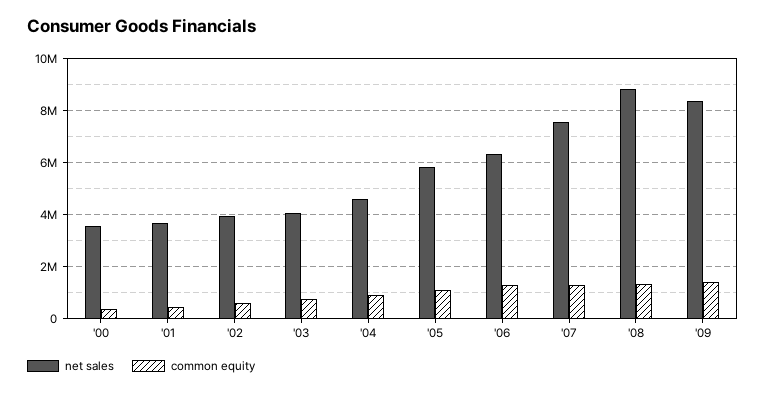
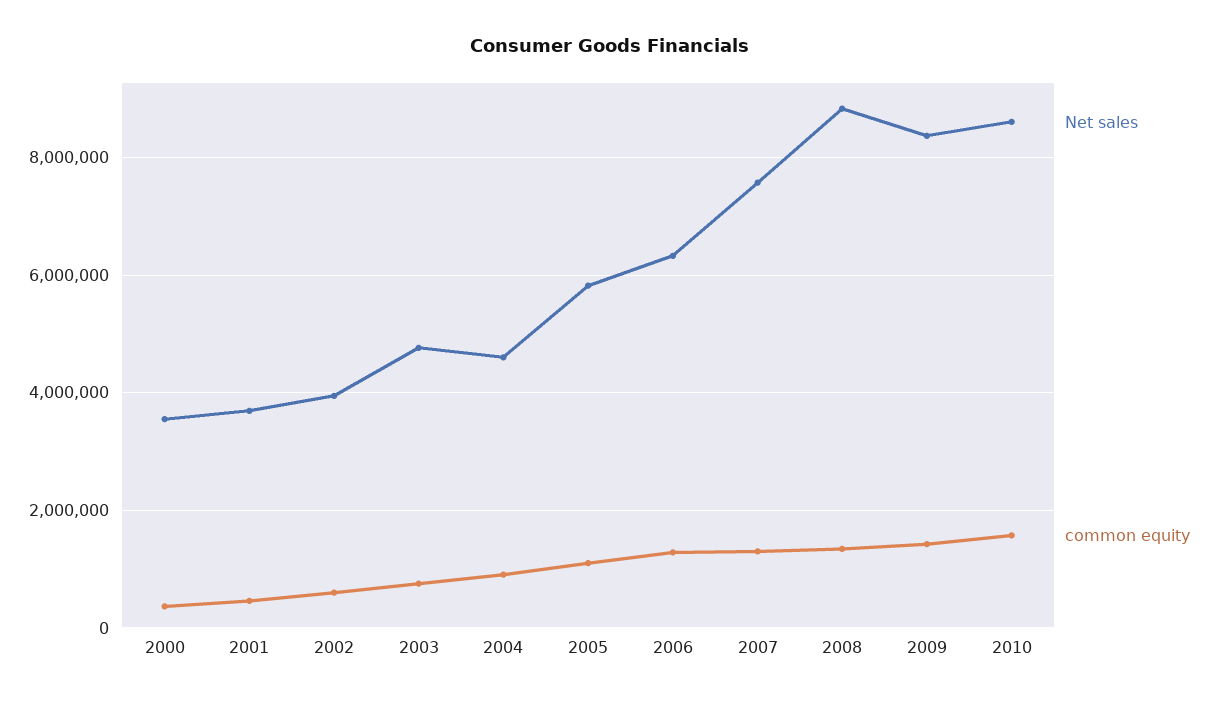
net sales, '03: 4000000 -> 4800000
net sales, 2010: none -> 8600000
common equity, 2010: none -> 1600000

